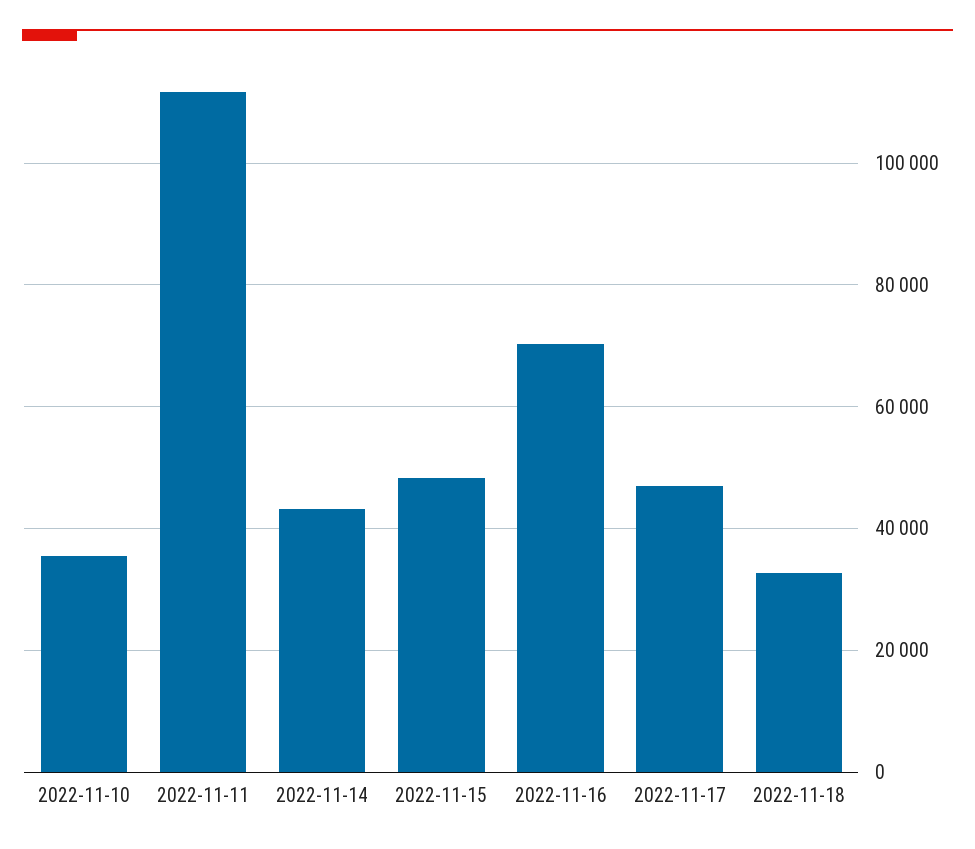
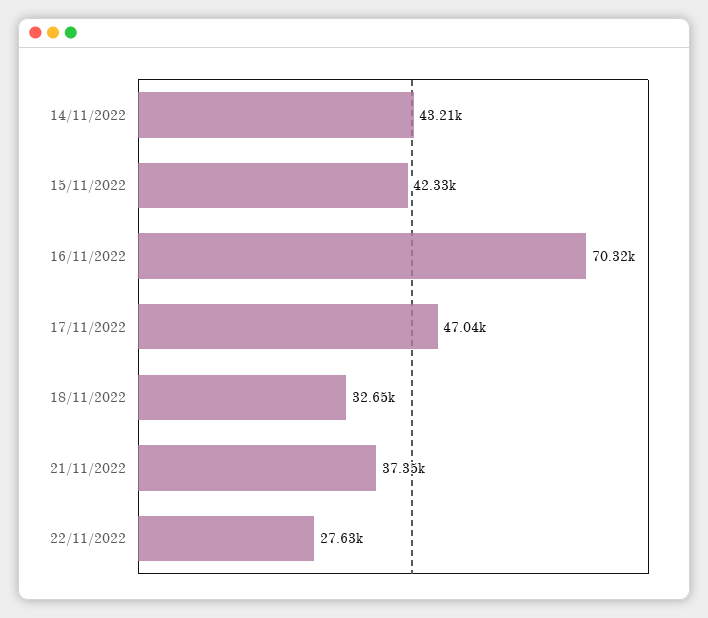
2022-11-10: 36000 -> none
2022-11-11: 112000 -> none
2022-11-15: 48000 -> 42330
21/11/2022: none -> 37350
22/11/2022: none -> 27630

